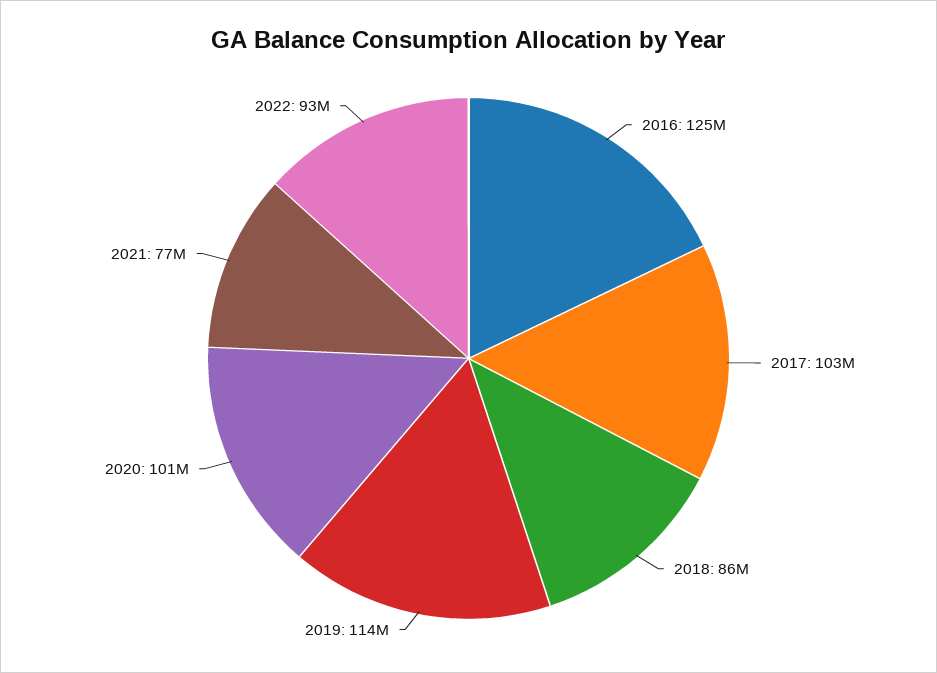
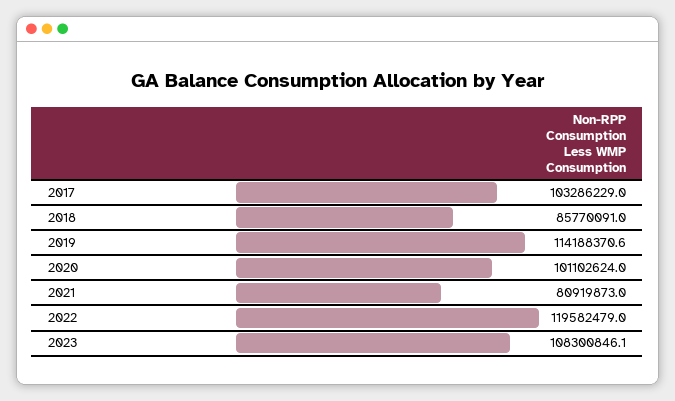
2016: 125000000 -> none
2021: 77000000 -> 80919873
2022: 93000000 -> 119582479
2023: none -> 108300846.1

